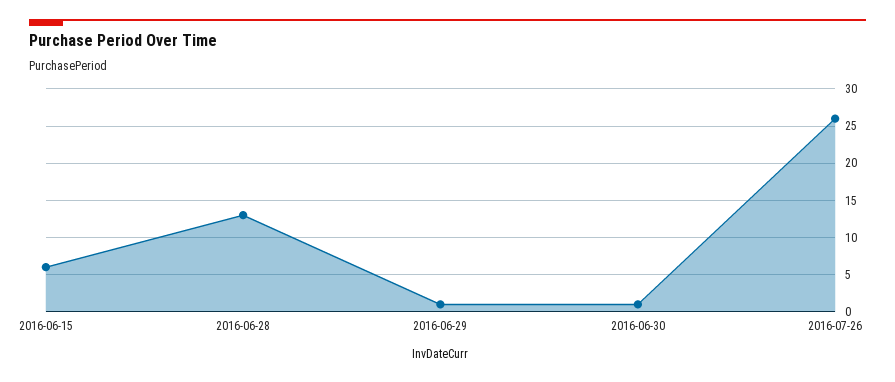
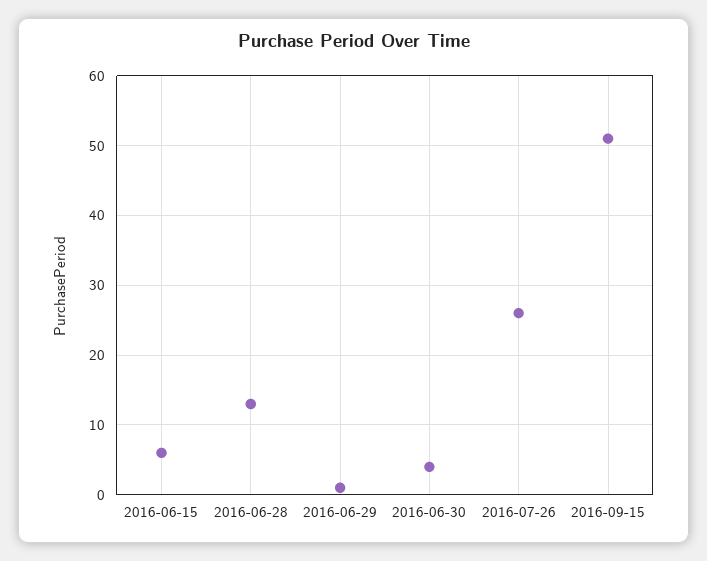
2016-06-30: 1 -> 4
2016-09-15: none -> 51

